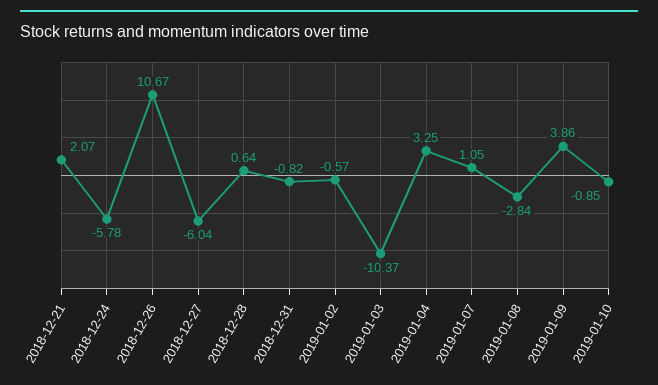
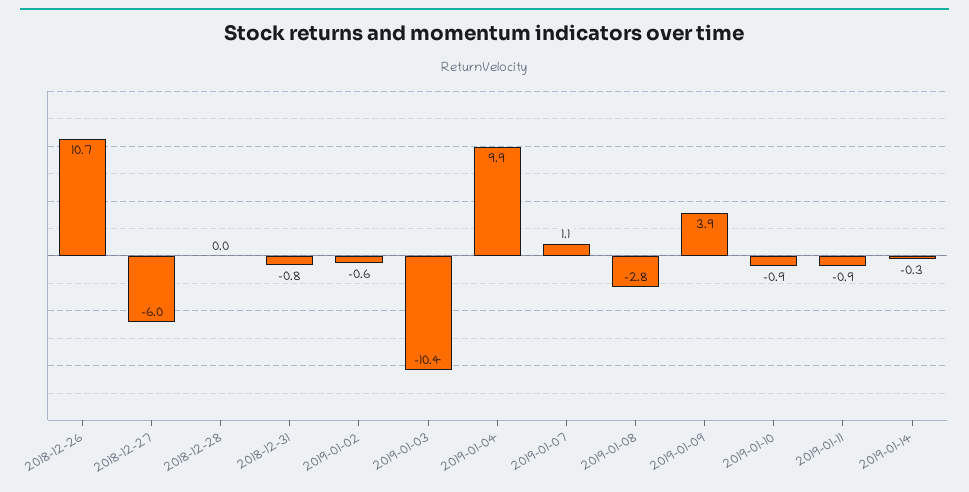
2018-12-21: 2.07 -> none
2018-12-24: -5.78 -> none
2018-12-28: 0.64 -> 0
2019-01-04: 3.25 -> 9.9
2019-01-11: none -> -0.9
2019-01-14: none -> -0.3

